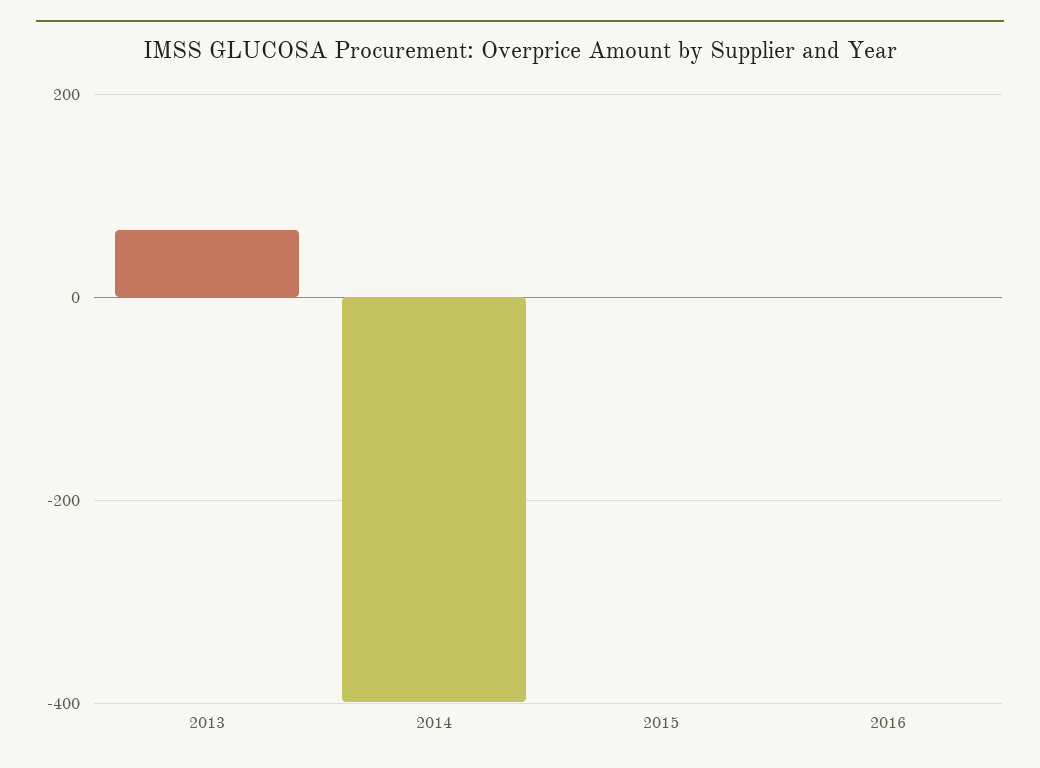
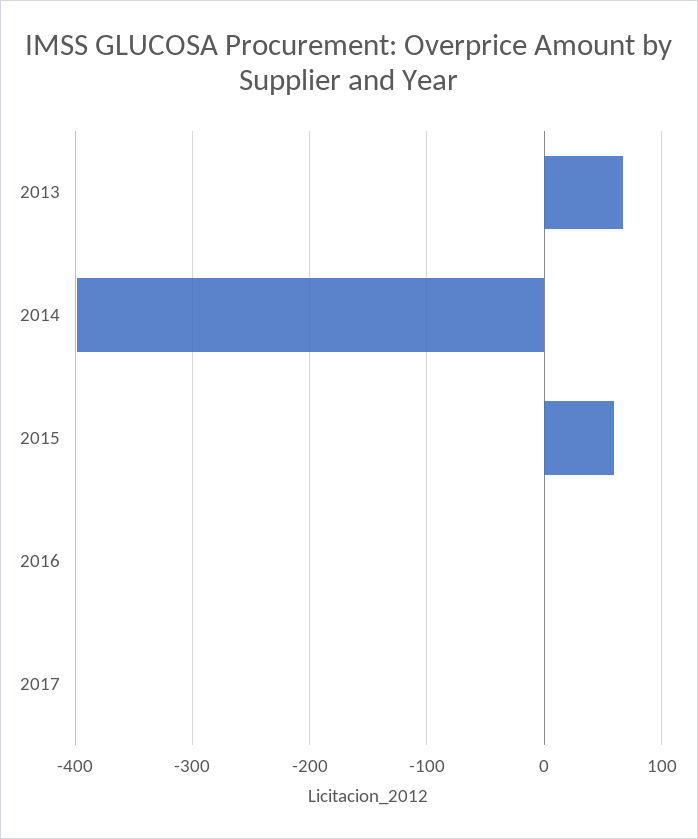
2015: 0 -> 60
2017: none -> 0

